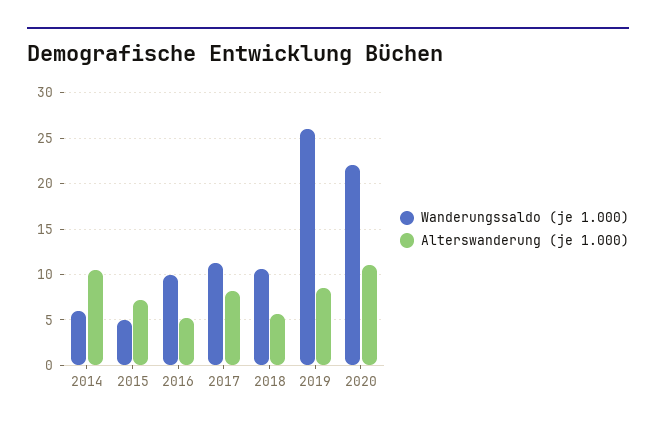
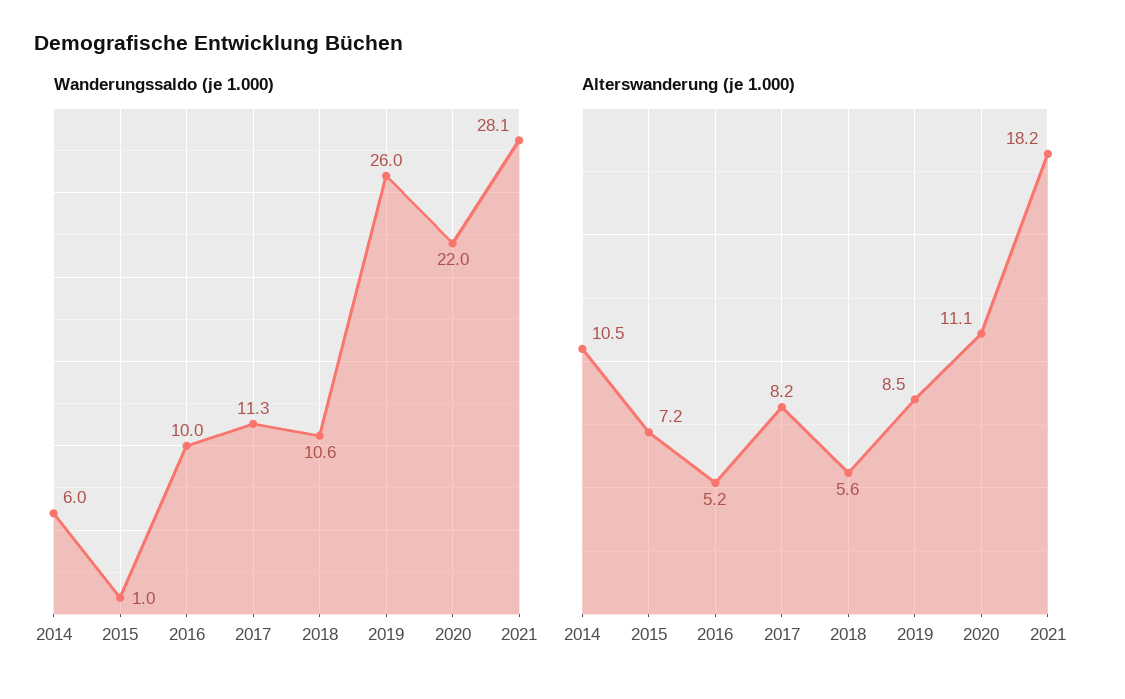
Wanderungssaldo (je 1.000), 2015: 5 -> 1
Wanderungssaldo (je 1.000), 2021: none -> 28.1
Alterswanderung (je 1.000), 2021: none -> 18.2

